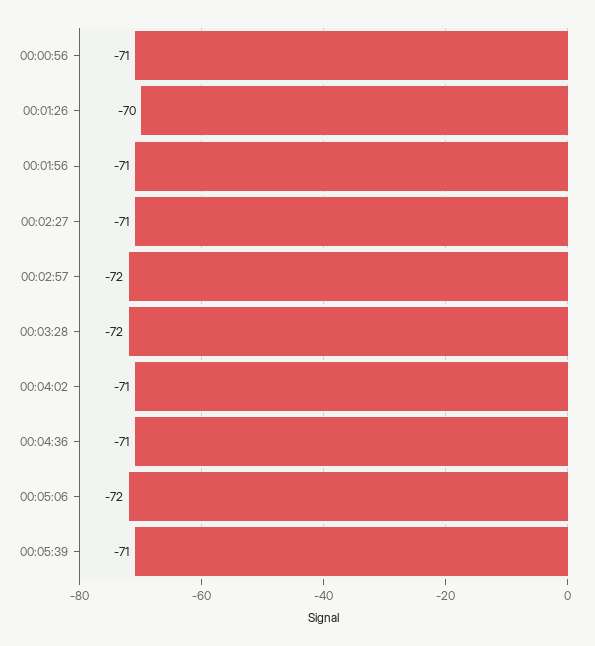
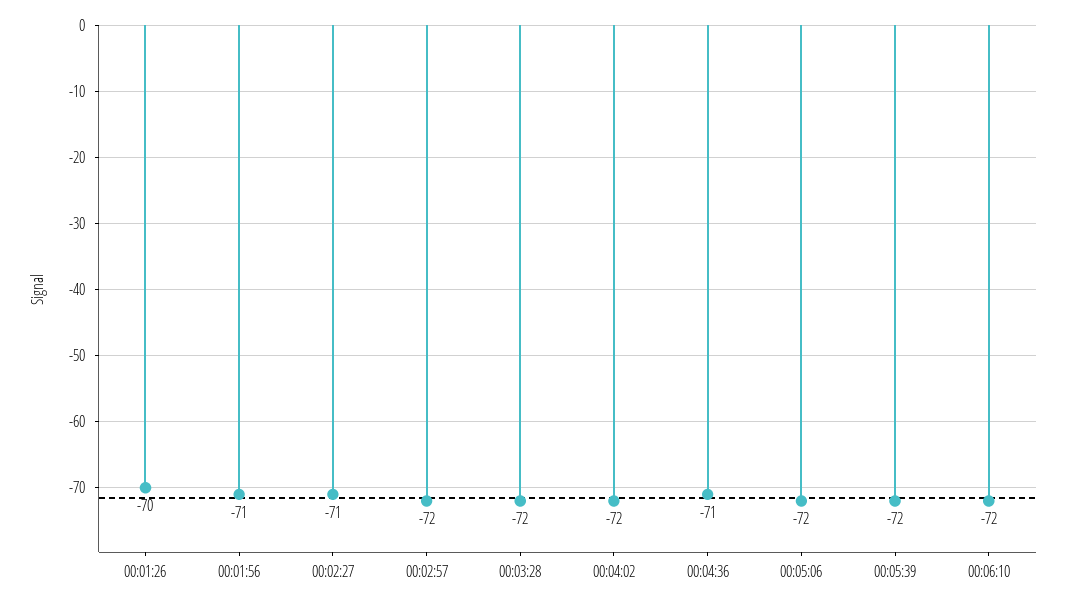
00:00:56: -71 -> none
00:04:02: -71 -> -72
00:05:39: -71 -> -72
00:06:10: none -> -72

